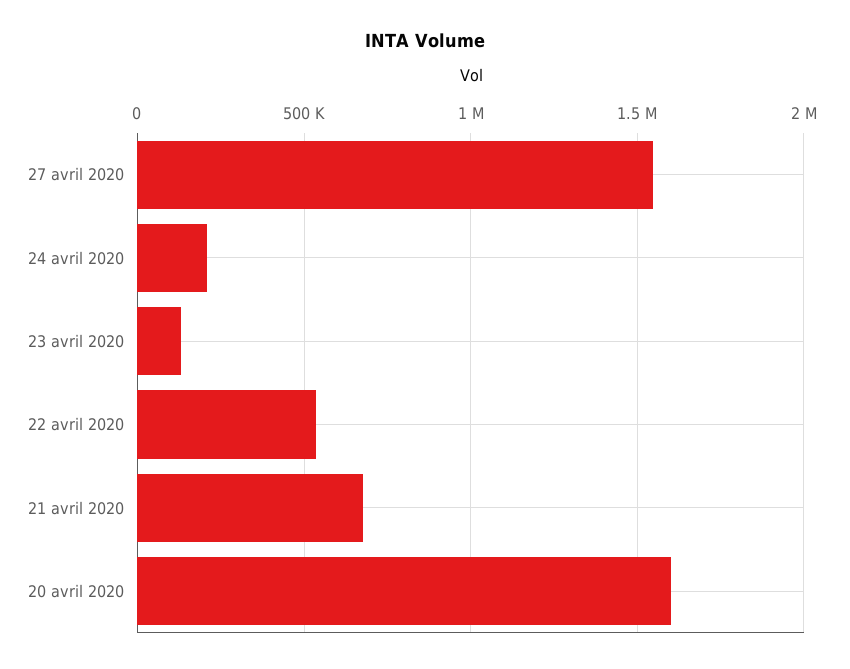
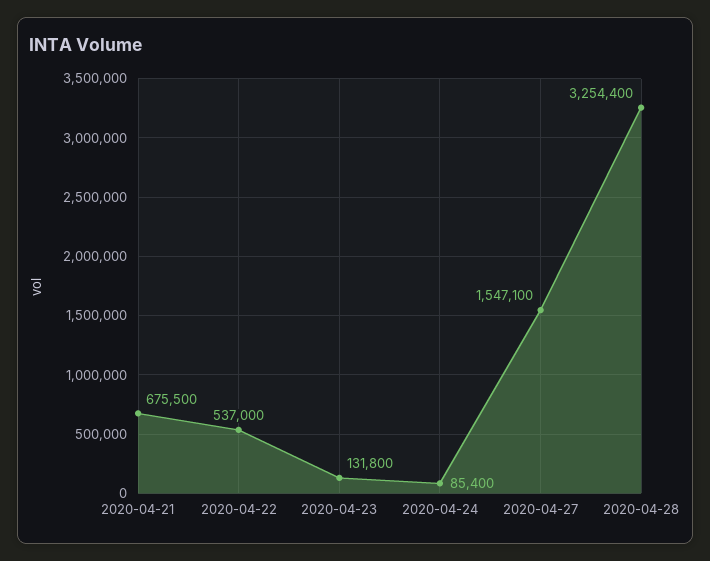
24 avril 2020: 200000 -> 85400
20 avril 2020: 1600000 -> none
2020-04-28: none -> 3254400

